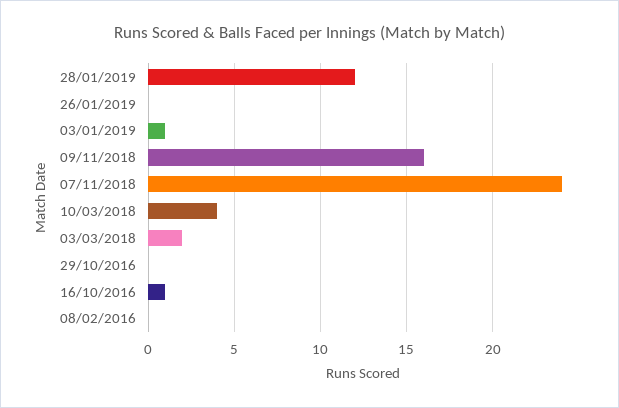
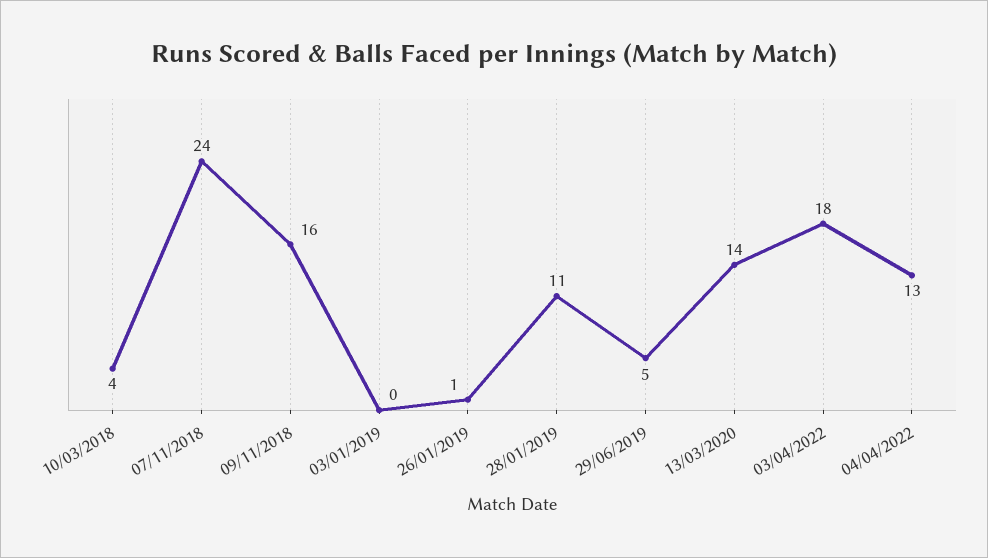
28/01/2019: 12 -> 11
26/01/2019: 0 -> 1
03/01/2019: 1 -> 0
03/03/2018: 2 -> none
29/10/2016: 0 -> none
16/10/2016: 1 -> none
08/02/2016: 0 -> none
29/06/2019: none -> 5
13/03/2020: none -> 14
03/04/2022: none -> 18
04/04/2022: none -> 13

